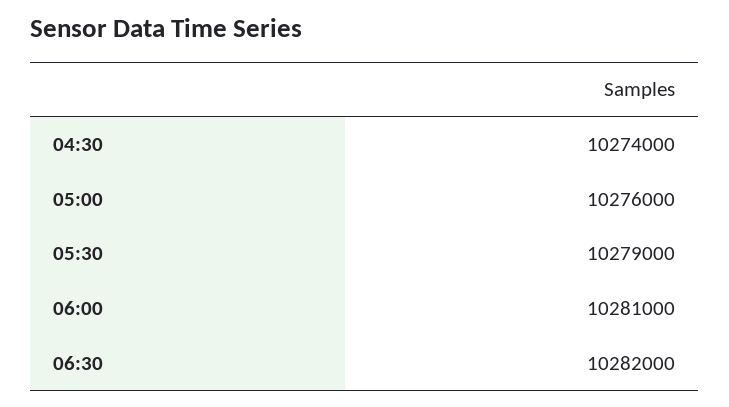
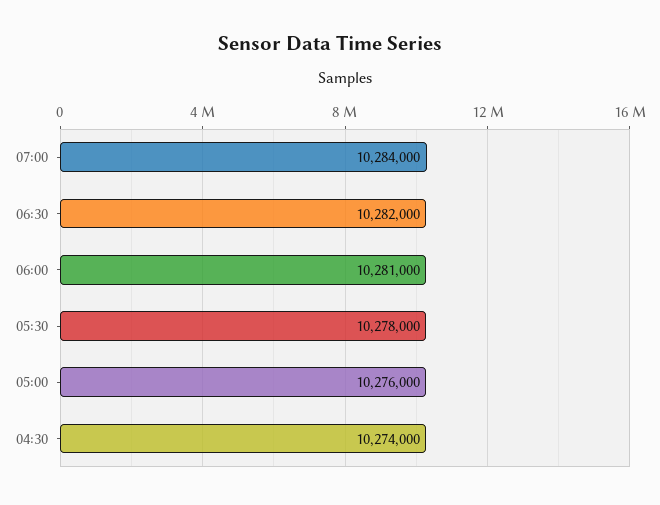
05:30: 10279000 -> 10278000
07:00: none -> 10284000

